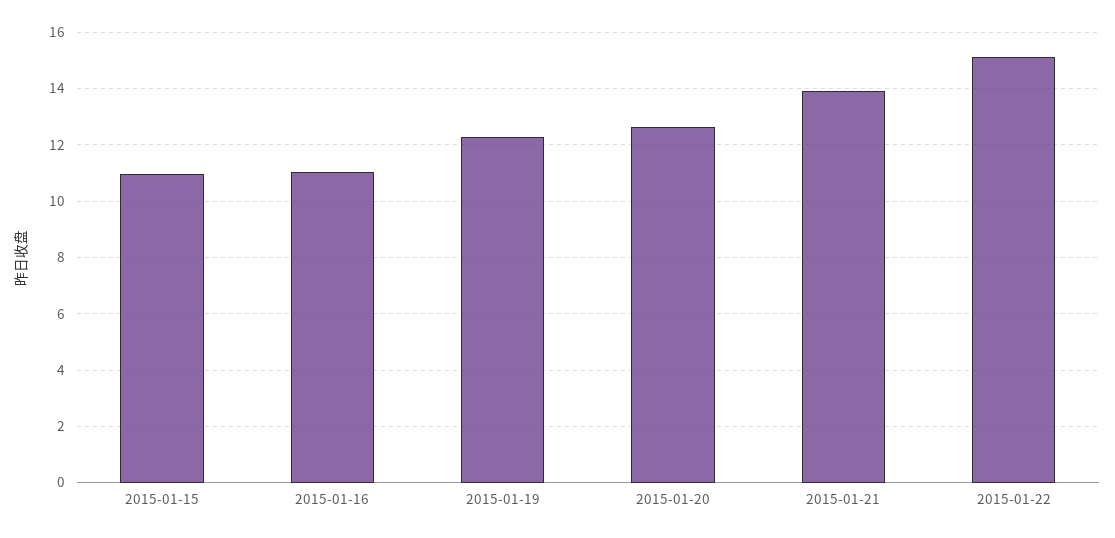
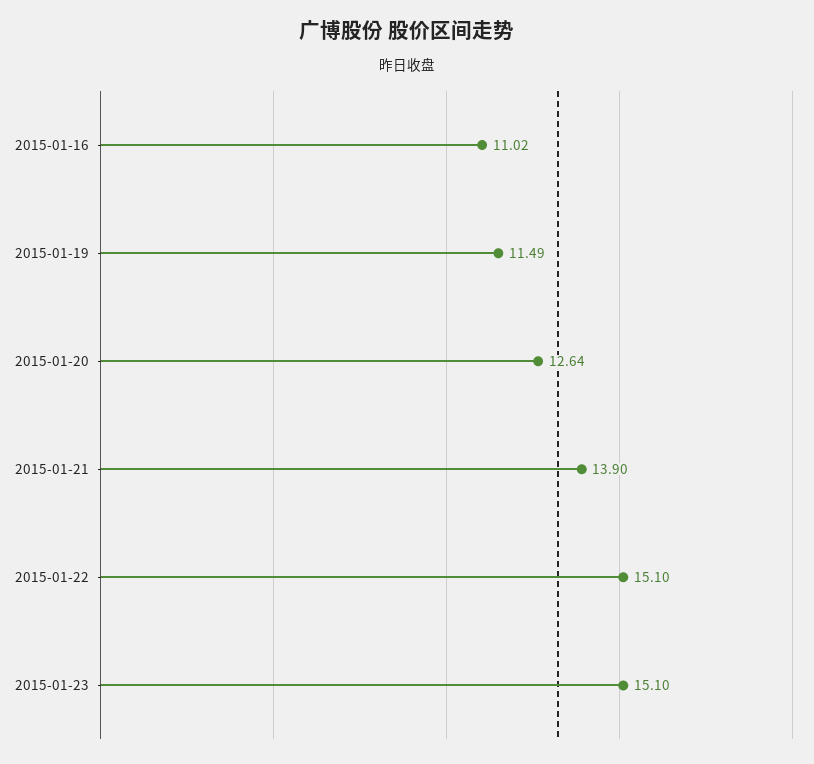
2015-01-15: 11 -> none
2015-01-19: 12.25 -> 11.49
2015-01-23: none -> 15.1

